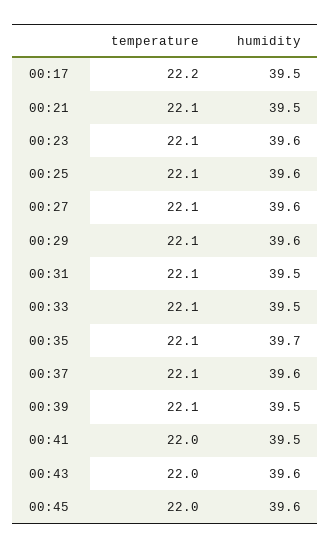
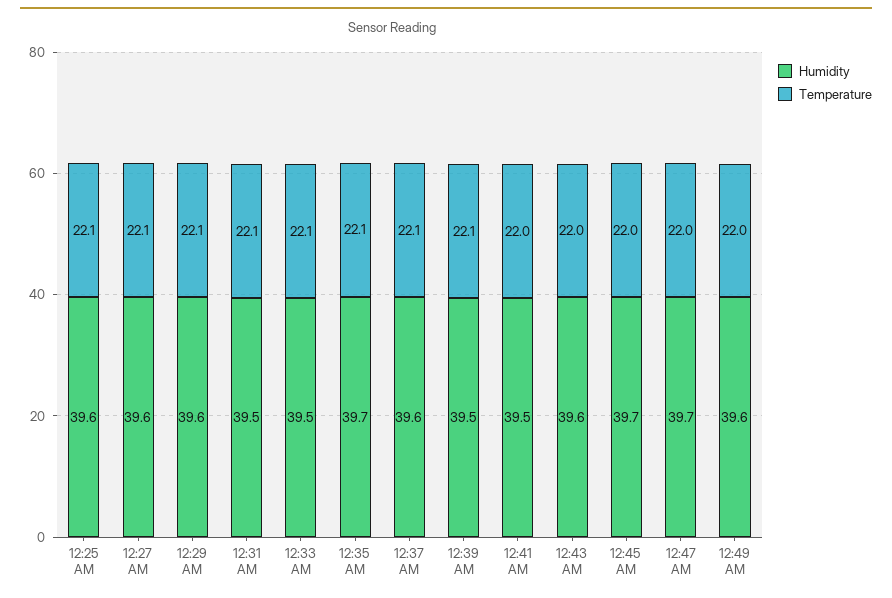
temperature, 00:17: 22.2 -> none
humidity, 00:17: 39.5 -> none
temperature, 00:21: 22.1 -> none
humidity, 00:21: 39.5 -> none
temperature, 00:23: 22.1 -> none
humidity, 00:23: 39.6 -> none
humidity, 00:45: 39.6 -> 39.7
humidity, 12:47 AM: none -> 39.7
temperature, 12:47 AM: none -> 22
humidity, 12:49 AM: none -> 39.6
temperature, 12:49 AM: none -> 22

